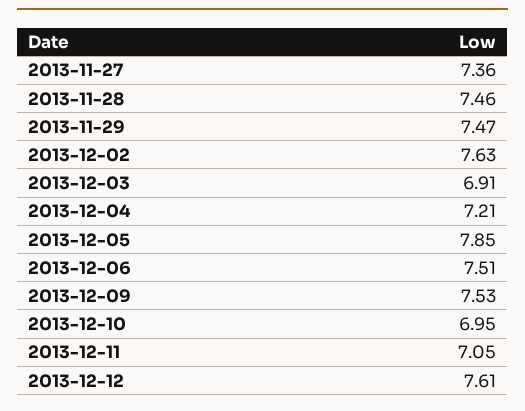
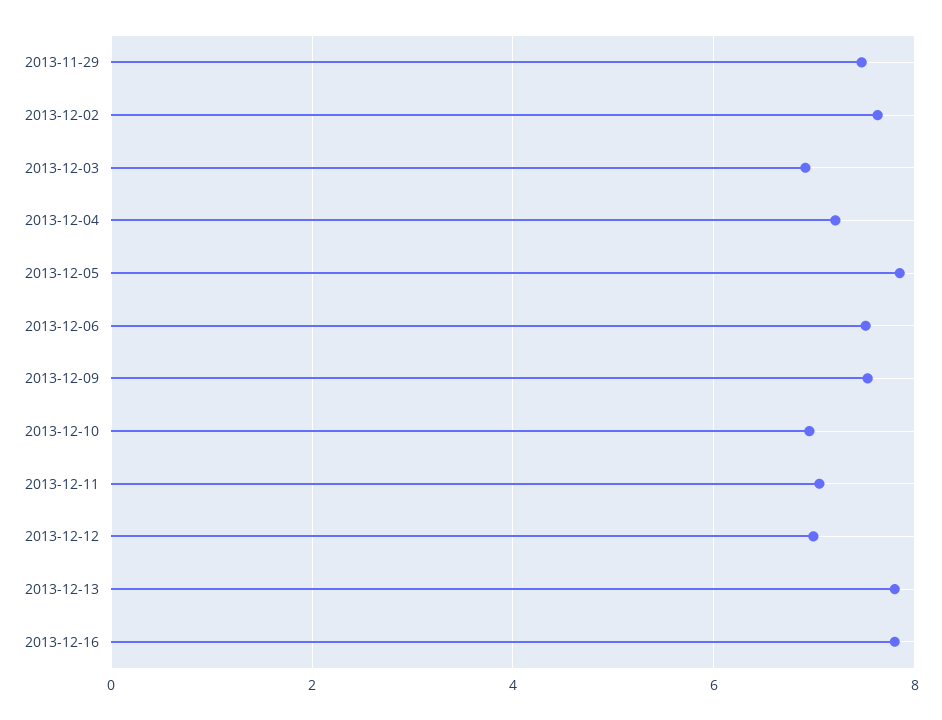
2013-11-27: 7.36 -> none
2013-11-28: 7.46 -> none
2013-12-12: 7.61 -> 7
2013-12-13: none -> 7.8
2013-12-16: none -> 7.8

